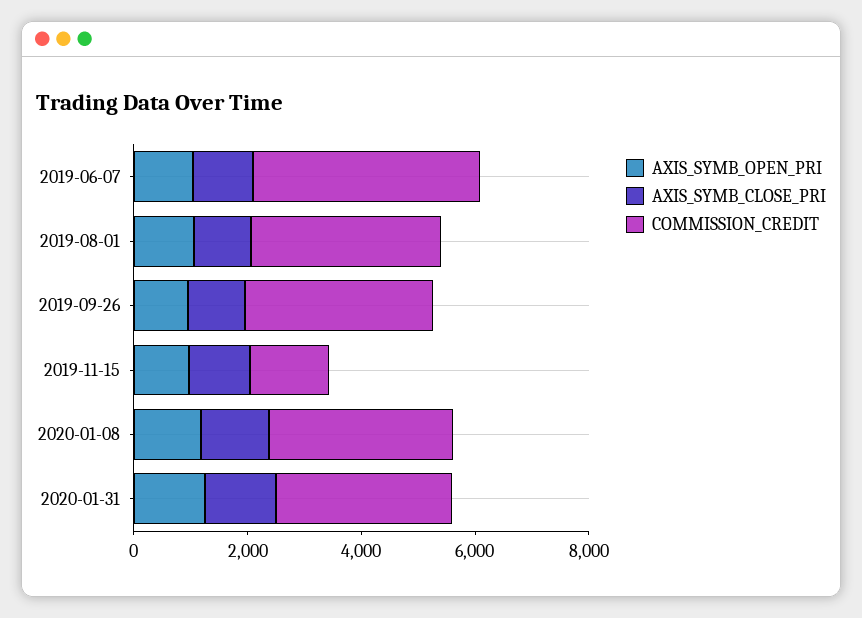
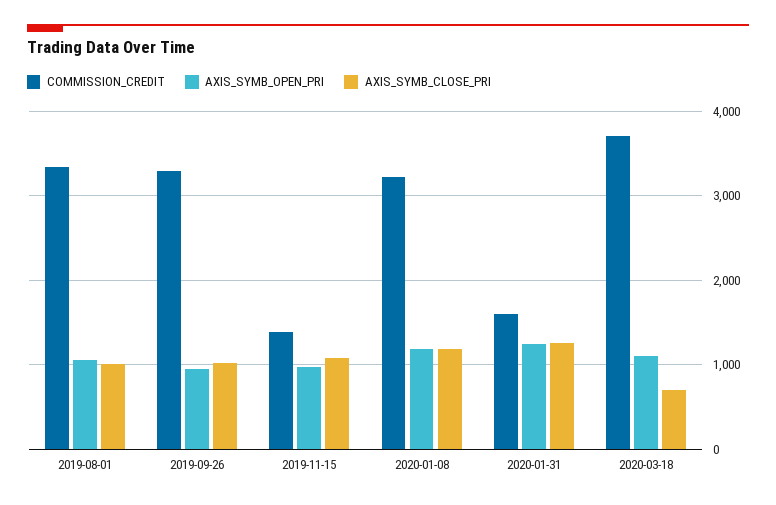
AXIS_SYMB_OPEN_PRI, 2019-06-07: 1000 -> none
AXIS_SYMB_CLOSE_PRI, 2019-06-07: 1000 -> none
COMMISSION_CREDIT, 2019-06-07: 4000 -> none
COMMISSION_CREDIT, 2020-01-31: 3000 -> 1600
COMMISSION_CREDIT, 2020-03-18: none -> 3700
AXIS_SYMB_OPEN_PRI, 2020-03-18: none -> 1100
AXIS_SYMB_CLOSE_PRI, 2020-03-18: none -> 700

